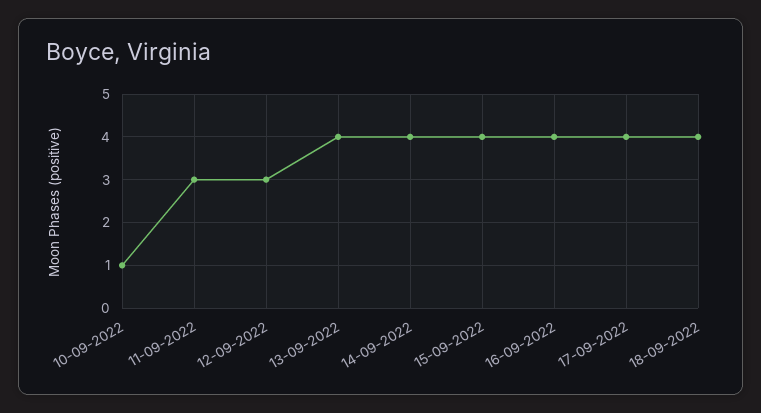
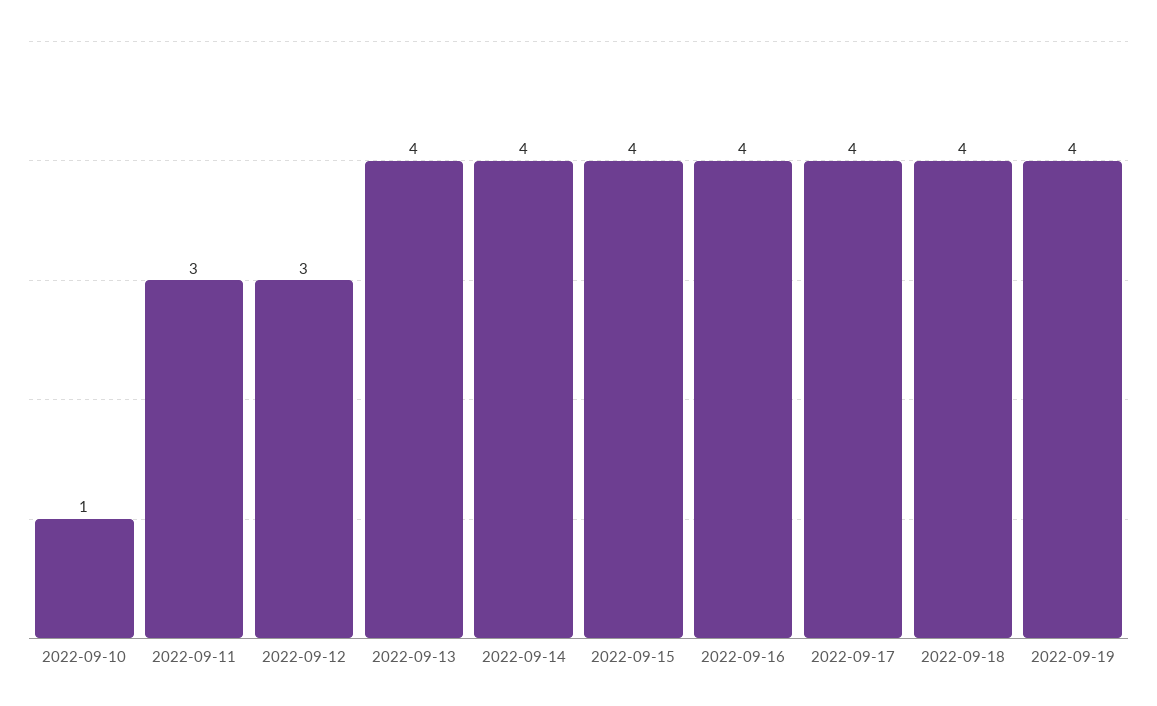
2022-09-19: none -> 4

